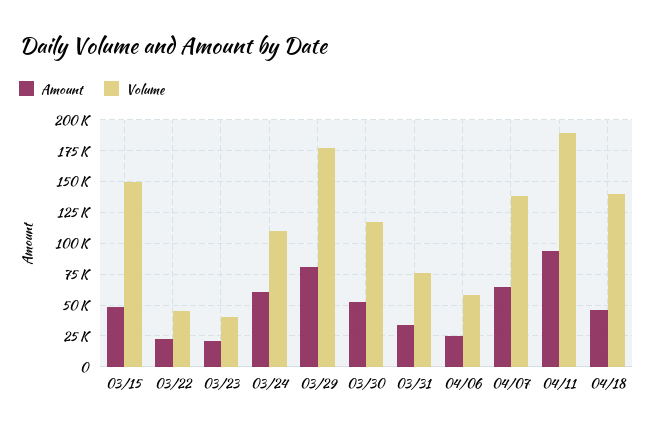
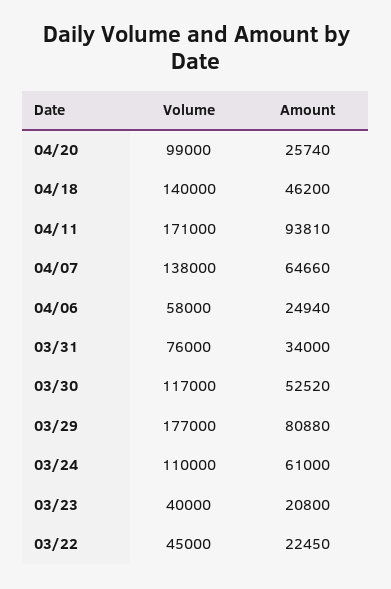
Amount, 03/15: 50000 -> none
Volume, 03/15: 150000 -> none
Volume, 04/11: 190000 -> 171000
Volume, 04/20: none -> 99000
Amount, 04/20: none -> 25740

